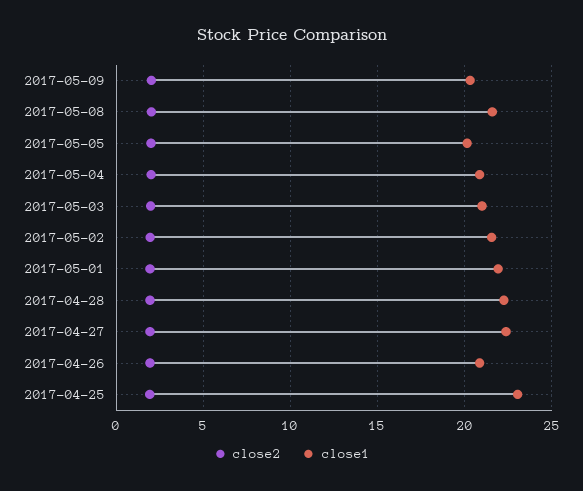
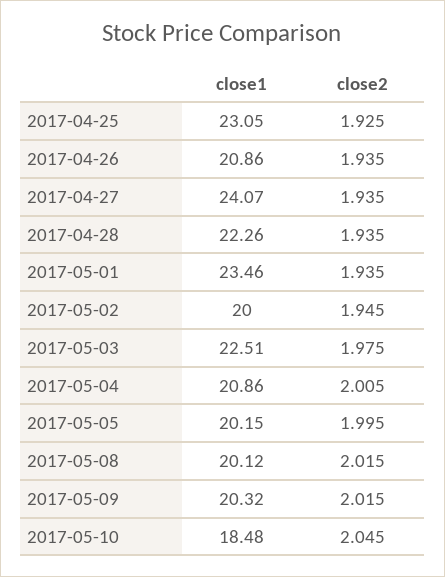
close1, 2017-05-08: 21.5 -> 20.12
close1, 2017-05-03: 21 -> 22.51
close1, 2017-05-02: 21.5 -> 20
close1, 2017-05-01: 22 -> 23.46
close1, 2017-04-27: 22.5 -> 24.07
close1, 2017-05-10: none -> 18.48
close2, 2017-05-10: none -> 2.045

